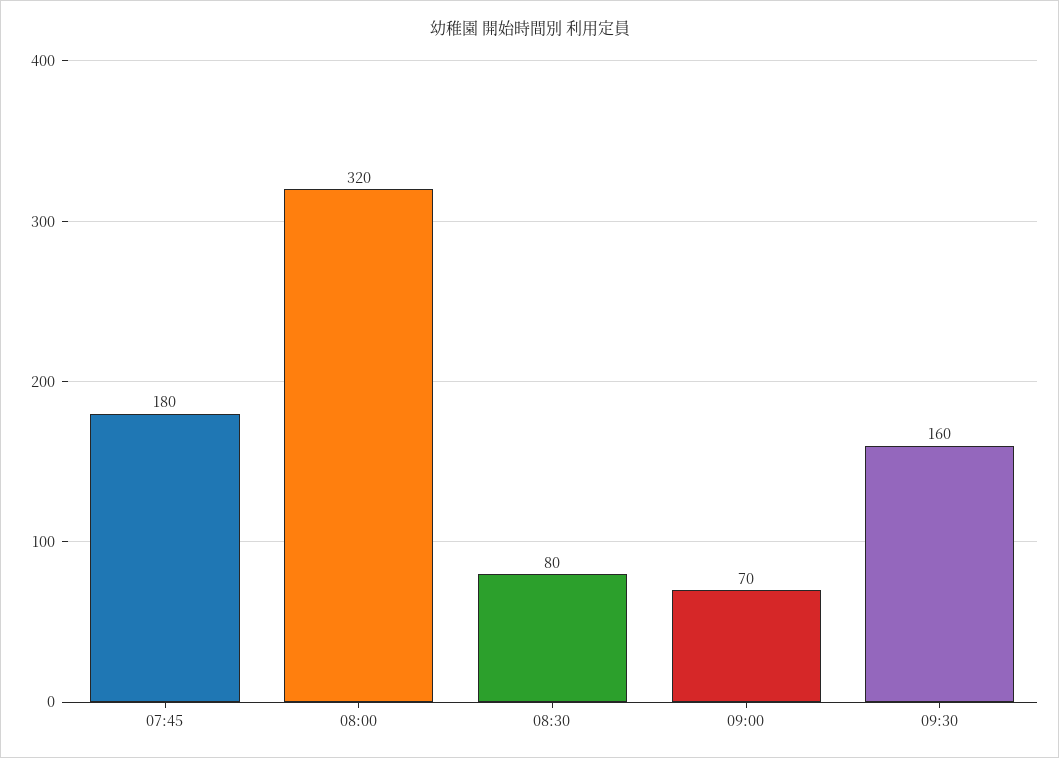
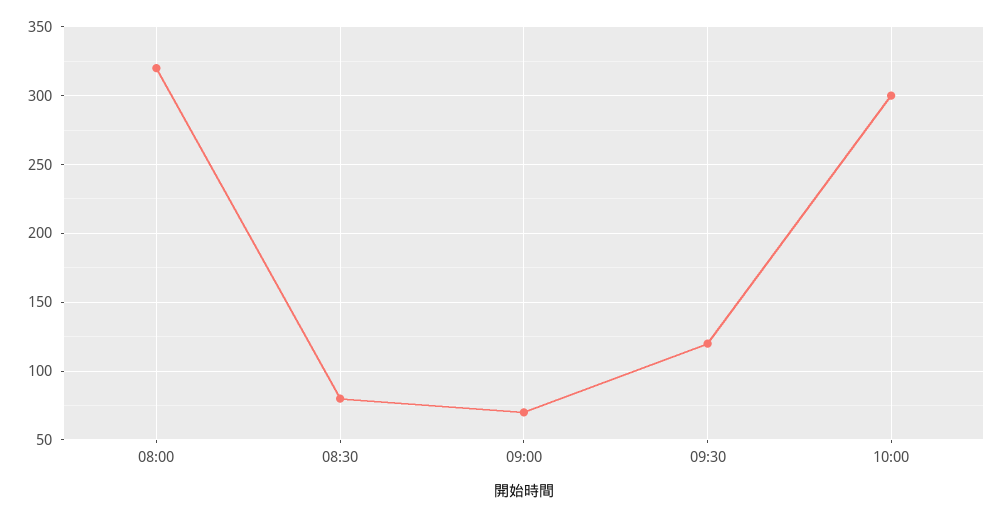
07:45: 180 -> none
09:30: 160 -> 120
10:00: none -> 300

